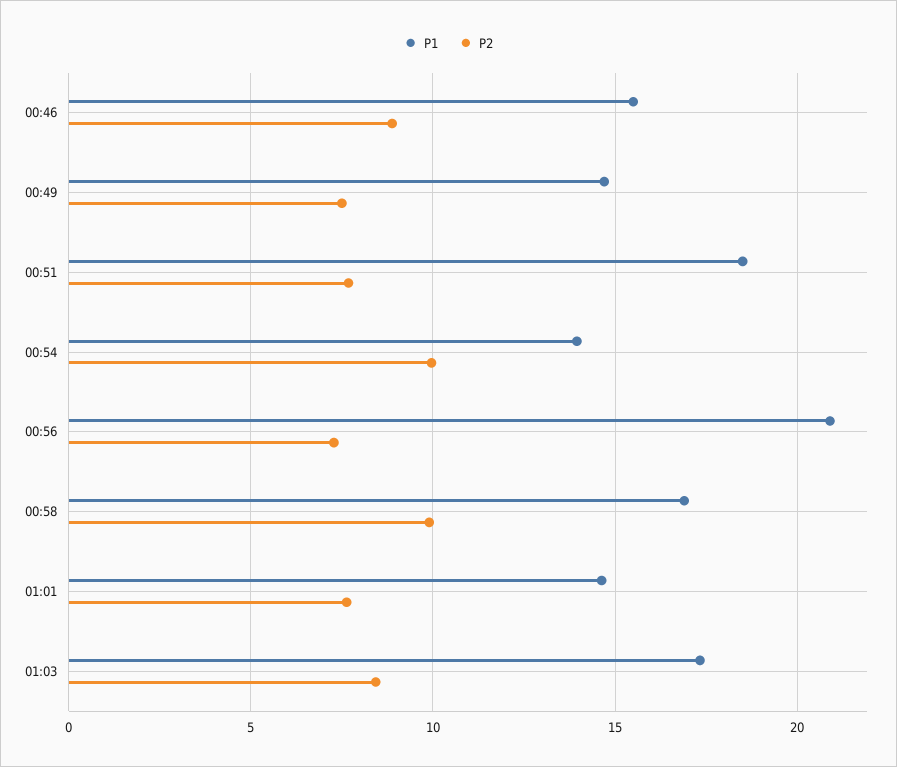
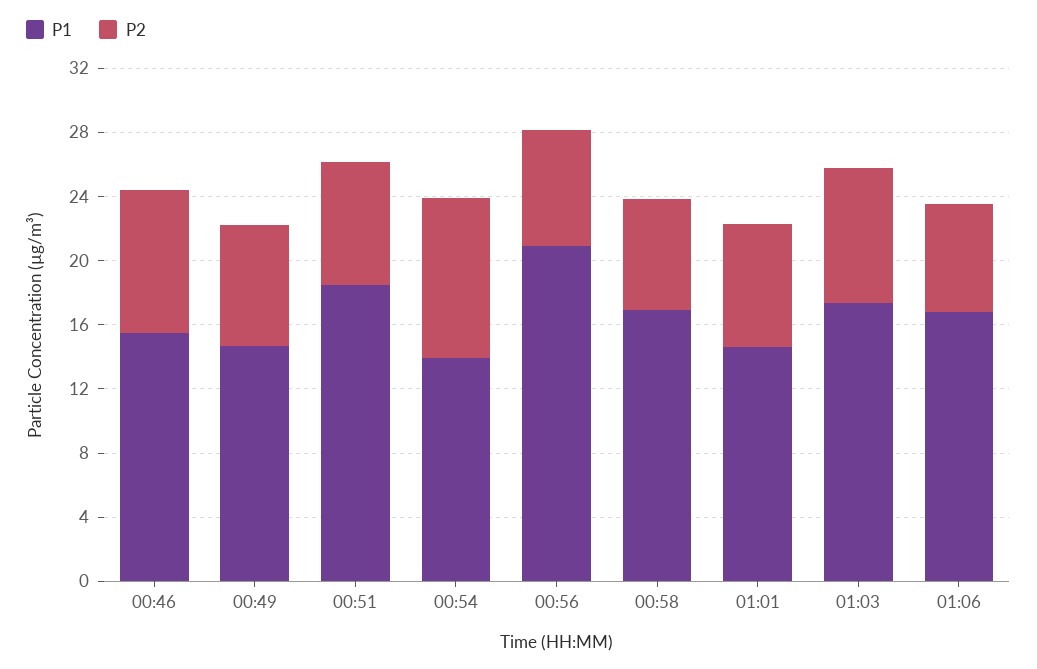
P2, 00:58: 10 -> 7
P1, 01:06: none -> 17
P2, 01:06: none -> 7

